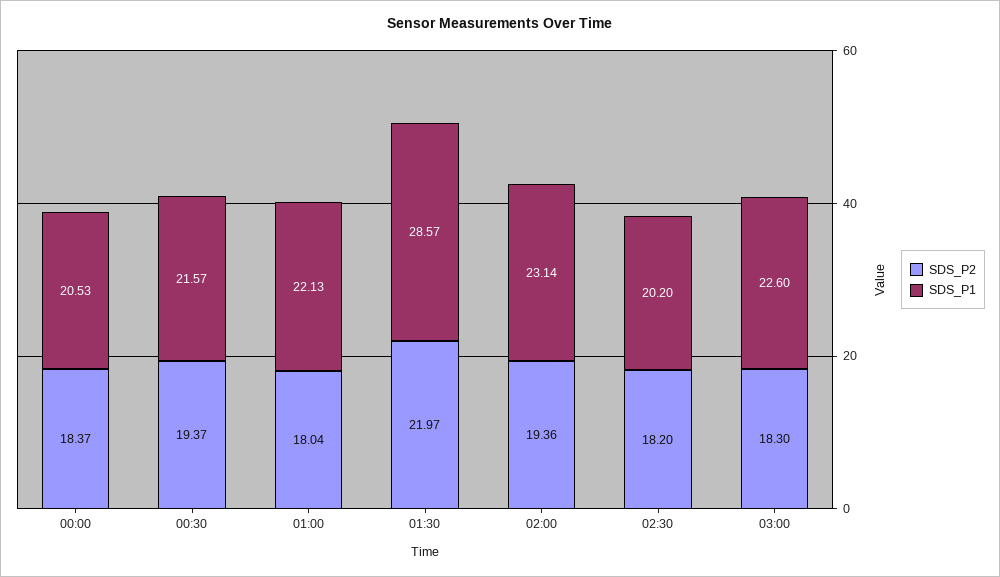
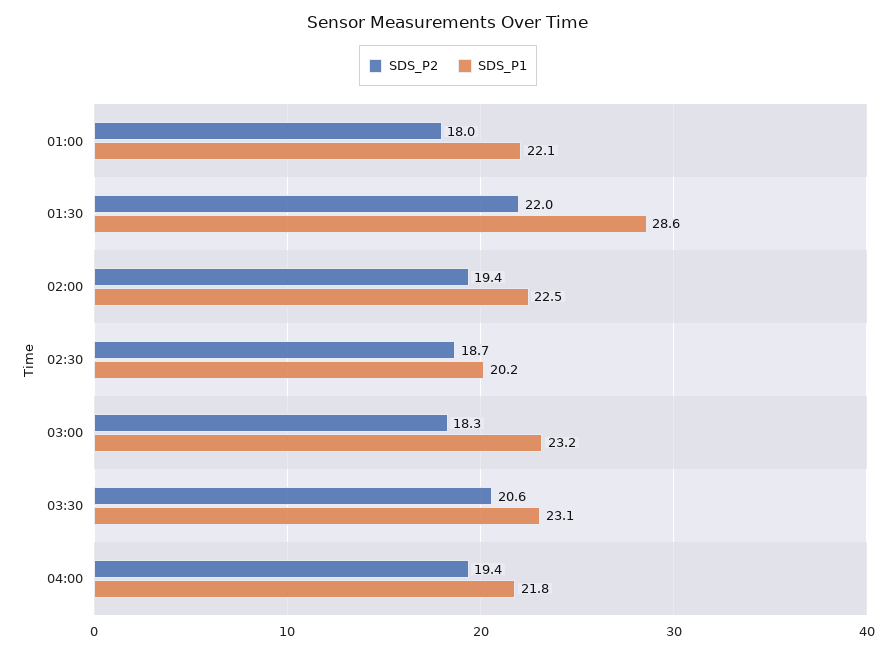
SDS_P2, 00:00: 18.37 -> none
SDS_P1, 00:00: 20.53 -> none
SDS_P2, 00:30: 19.37 -> none
SDS_P1, 00:30: 21.57 -> none
SDS_P1, 02:00: 23.14 -> 22.5
SDS_P2, 02:30: 18.2 -> 18.7
SDS_P1, 03:00: 22.6 -> 23.2
SDS_P2, 03:30: none -> 20.6
SDS_P1, 03:30: none -> 23.1
SDS_P2, 04:00: none -> 19.4
SDS_P1, 04:00: none -> 21.8

